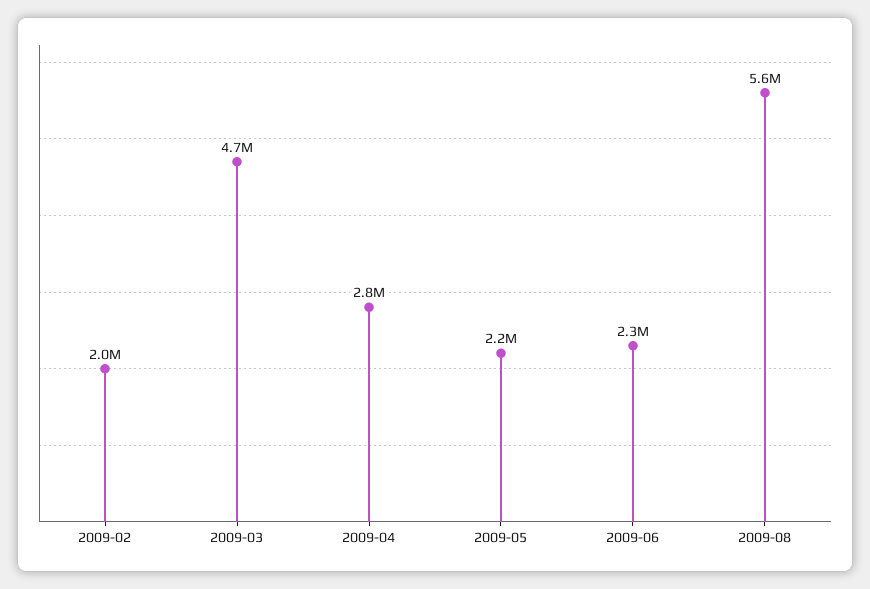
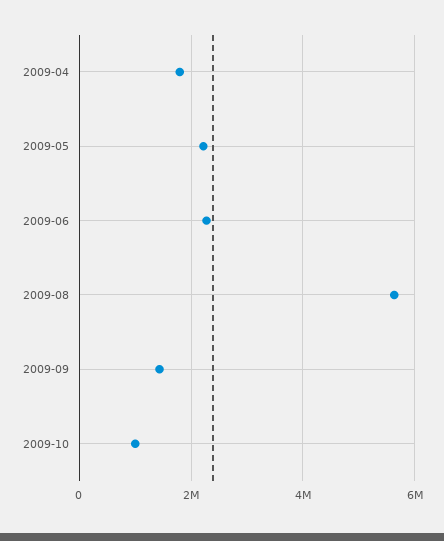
2009-02: 2000000 -> none
2009-03: 4700000 -> none
2009-04: 2800000 -> 1800000
2009-09: none -> 1400000
2009-10: none -> 1000000

